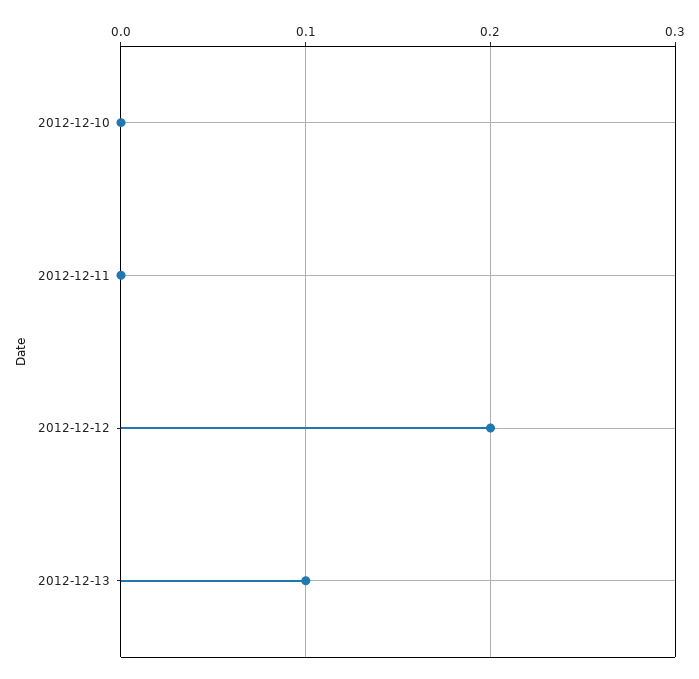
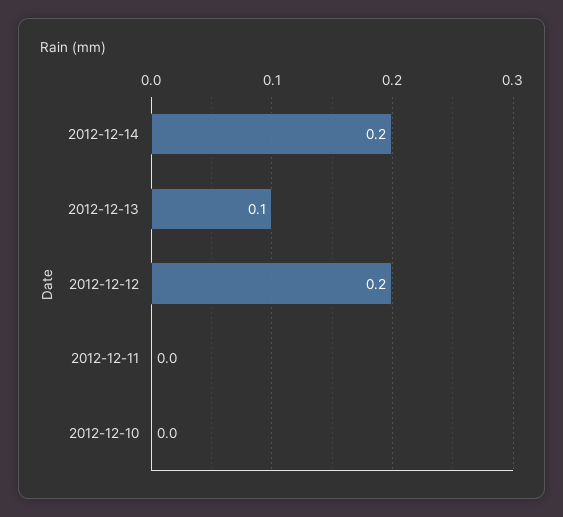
2012-12-14: none -> 0.2

